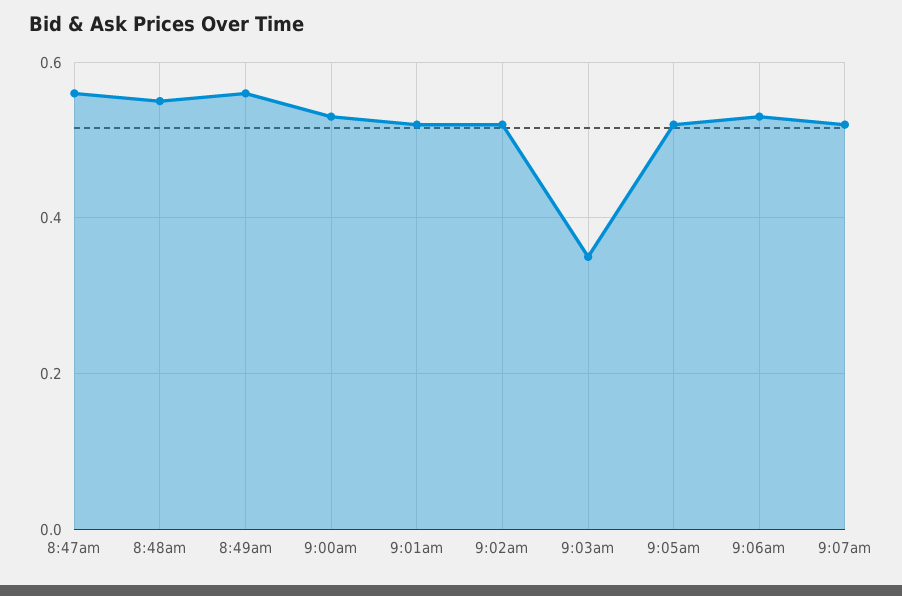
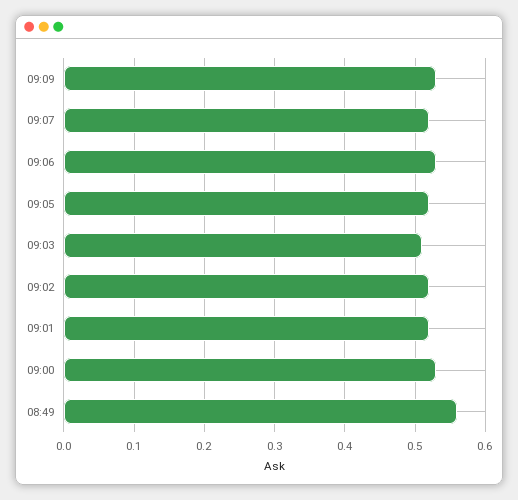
8:47am: 0.55 -> none
8:48am: 0.55 -> none
9:03am: 0.35 -> 0.51
09:09: none -> 0.53

